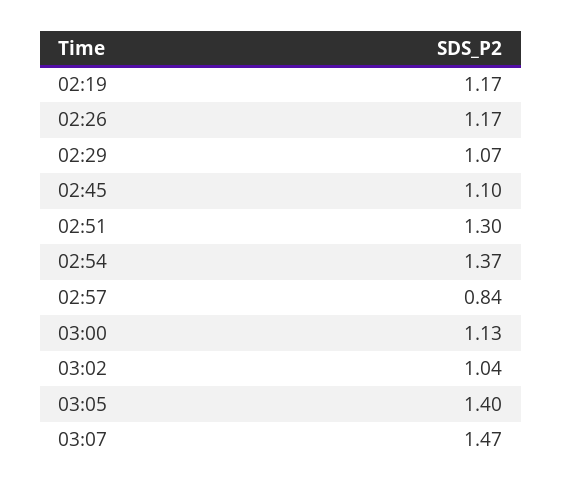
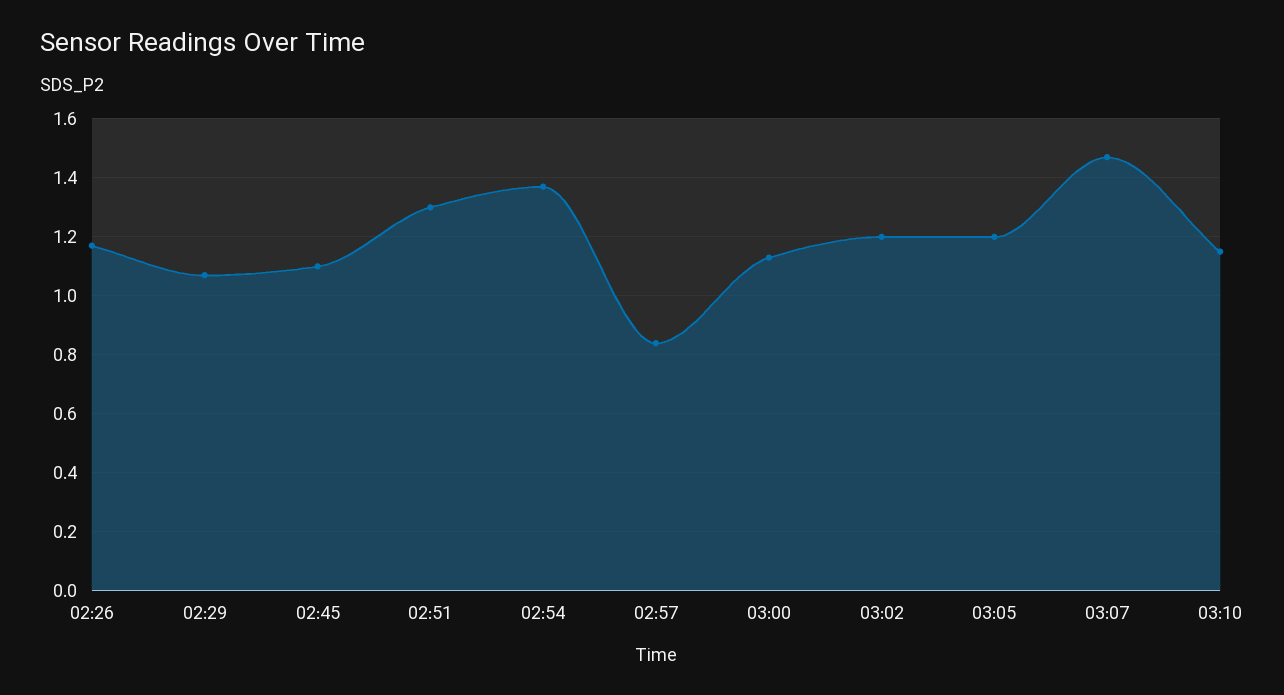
02:19: 1.17 -> none
03:02: 1.04 -> 1.2
03:05: 1.4 -> 1.2
03:10: none -> 1.15

